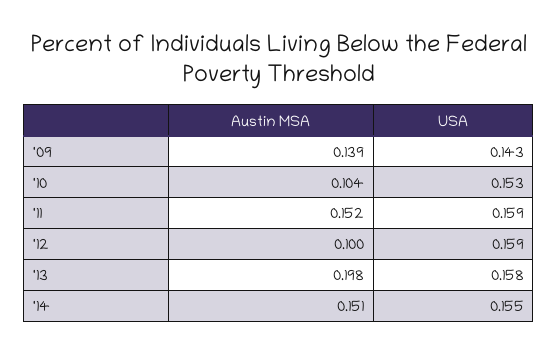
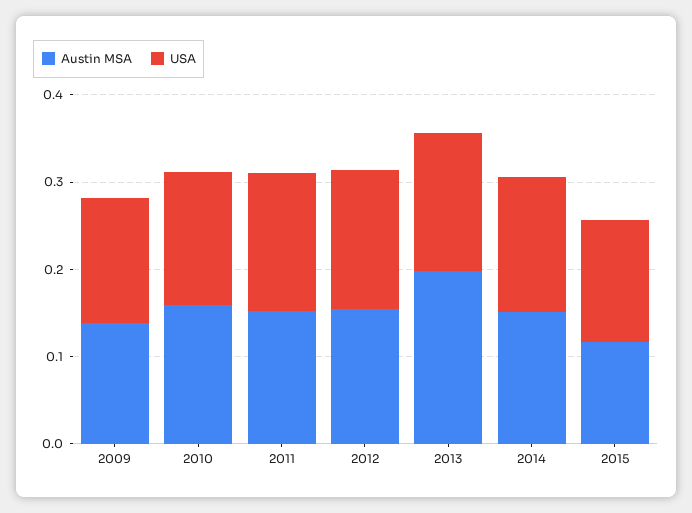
Austin MSA, '10: 0.104 -> 0.16
Austin MSA, '12: 0.1 -> 0.16
Austin MSA, 2015: none -> 0.12
USA, 2015: none -> 0.14

